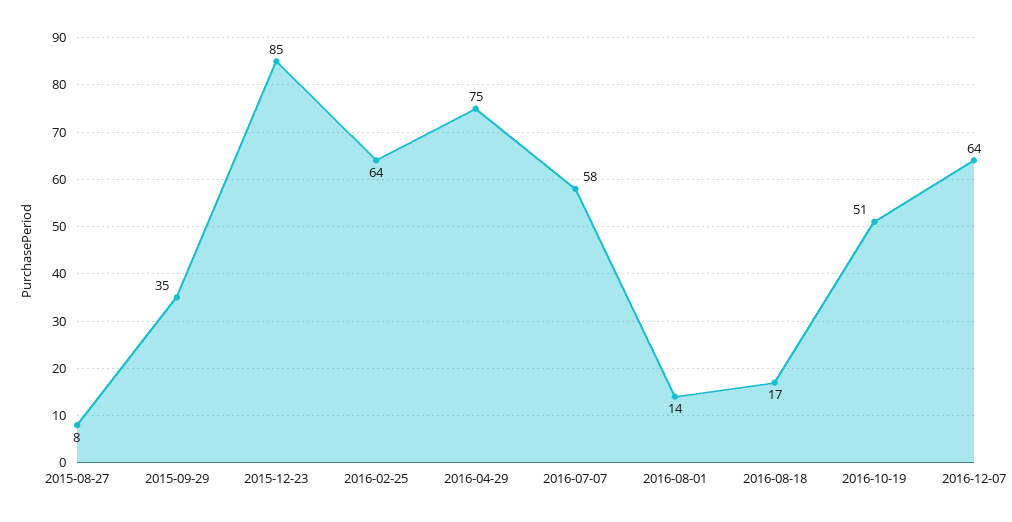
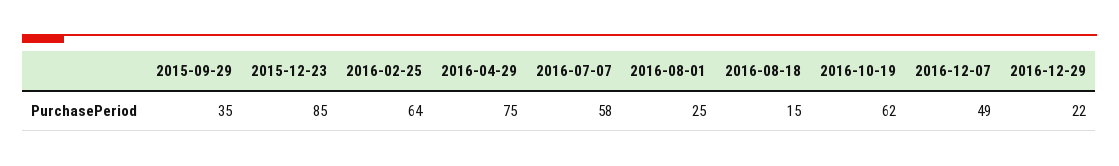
2015-08-27: 8 -> none
2016-08-01: 14 -> 25
2016-08-18: 17 -> 15
2016-10-19: 51 -> 62
2016-12-07: 64 -> 49
2016-12-29: none -> 22

